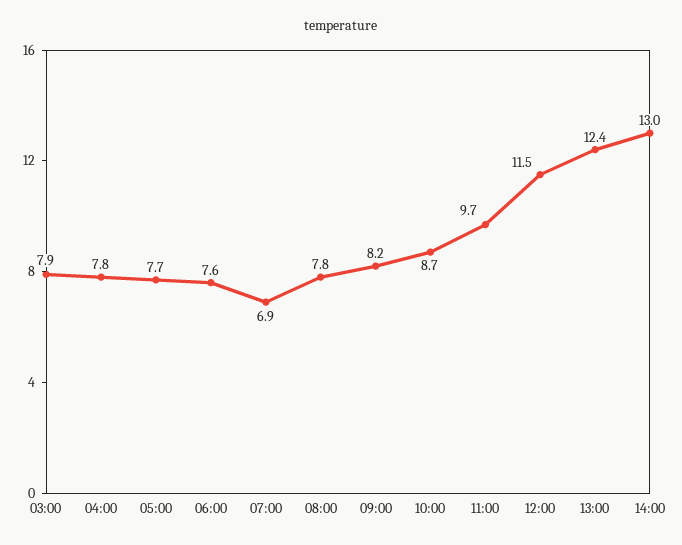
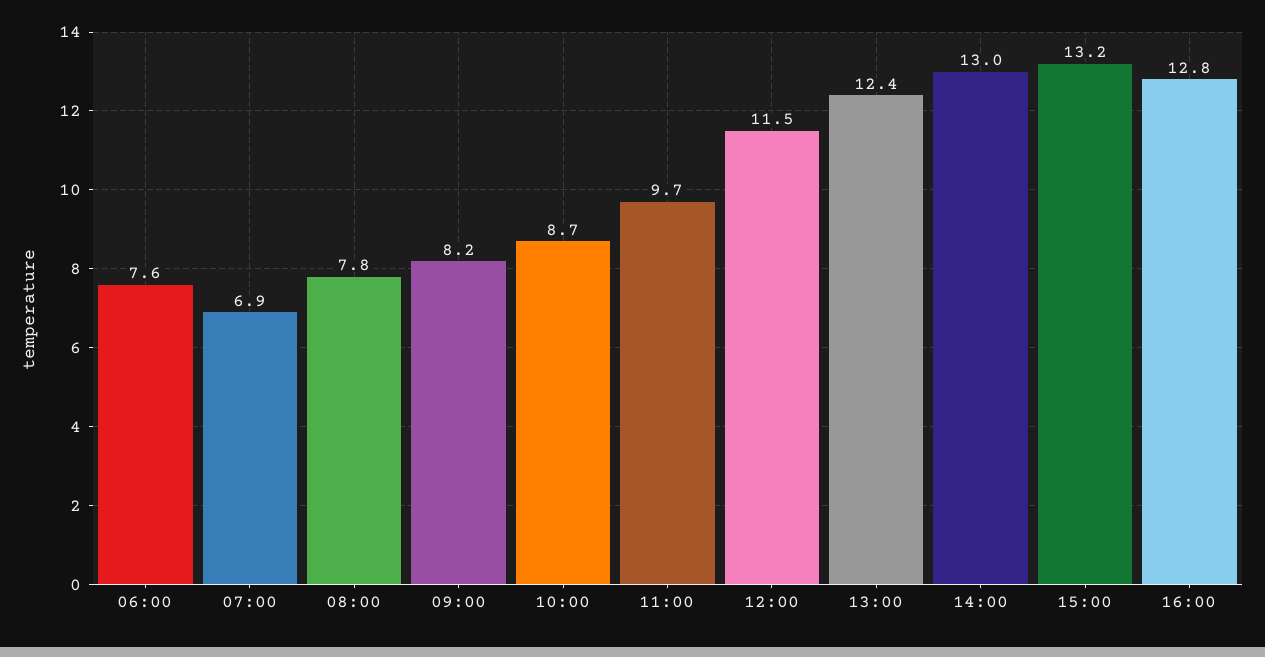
03:00: 7.9 -> none
04:00: 7.8 -> none
05:00: 7.7 -> none
15:00: none -> 13.2
16:00: none -> 12.8

